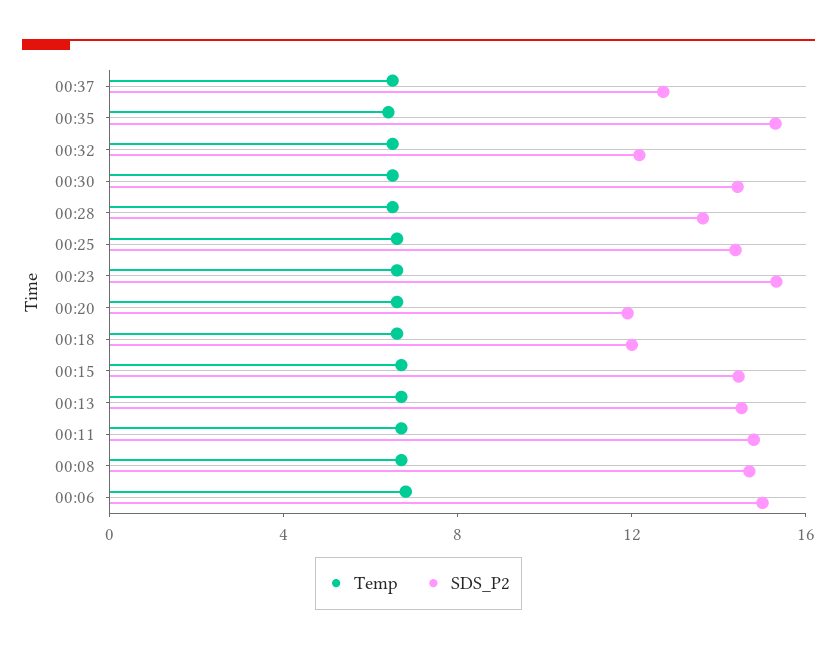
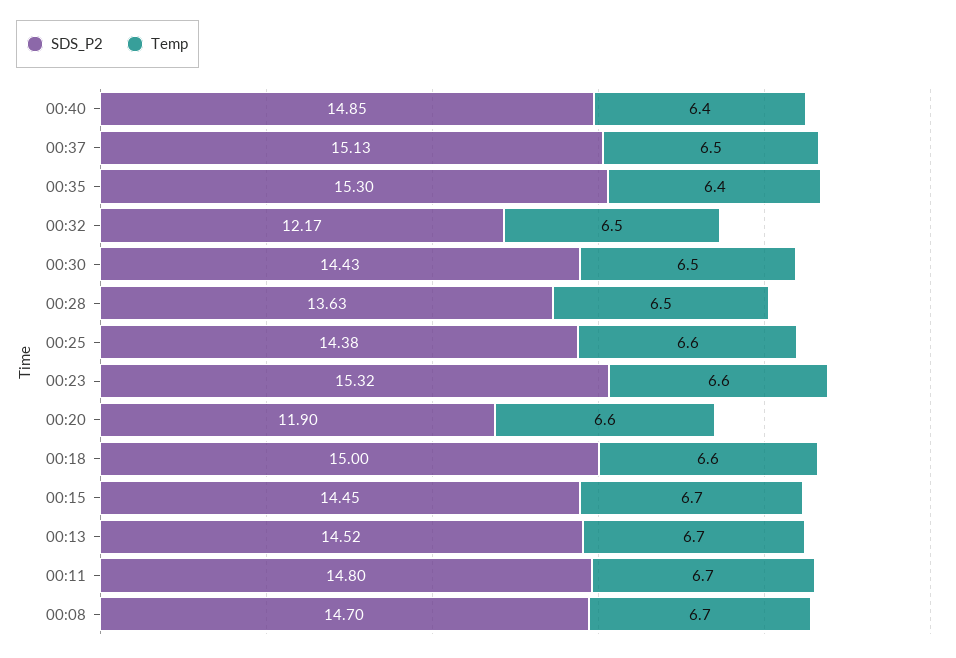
SDS_P2, 00:37: 13 -> 15.13
SDS_P2, 00:18: 12 -> 15
Temp, 00:06: 7 -> none
SDS_P2, 00:06: 15 -> none
SDS_P2, 00:40: none -> 14.85
Temp, 00:40: none -> 6.4

